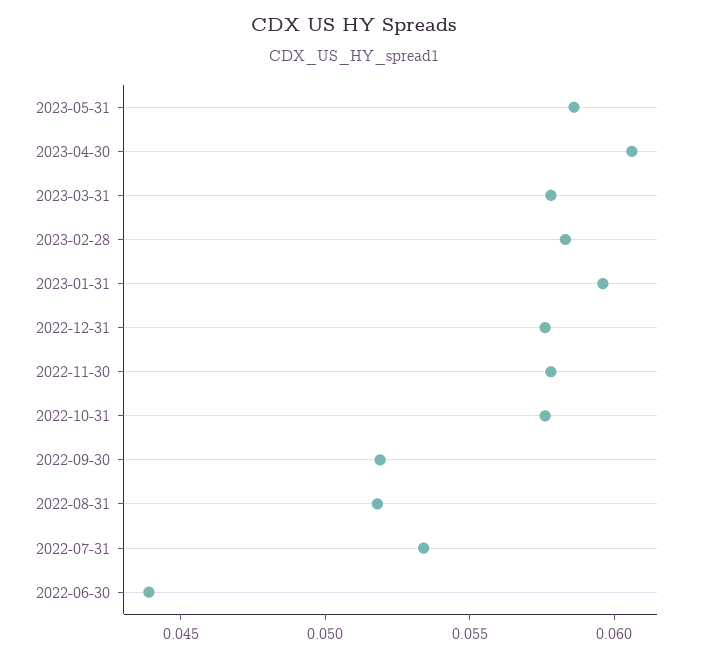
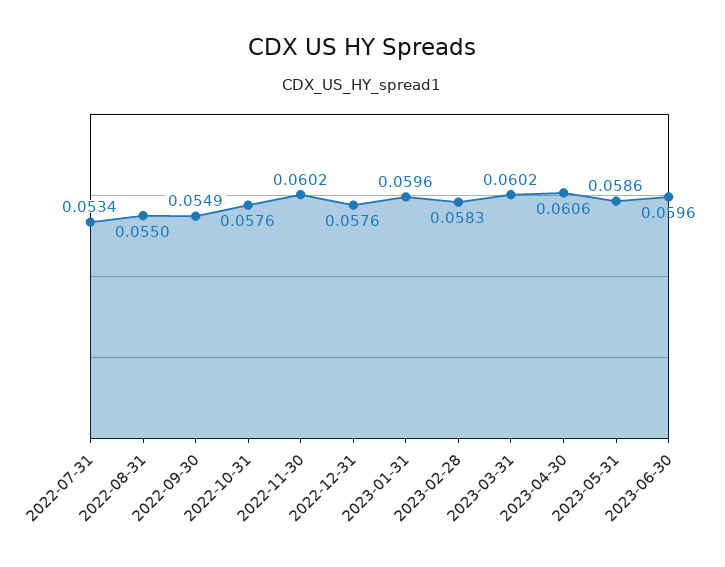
2023-03-31: 0.058 -> 0.0602
2022-11-30: 0.058 -> 0.0602
2022-09-30: 0.052 -> 0.0549
2022-08-31: 0.052 -> 0.055
2022-06-30: 0.044 -> none
2023-06-30: none -> 0.0596

